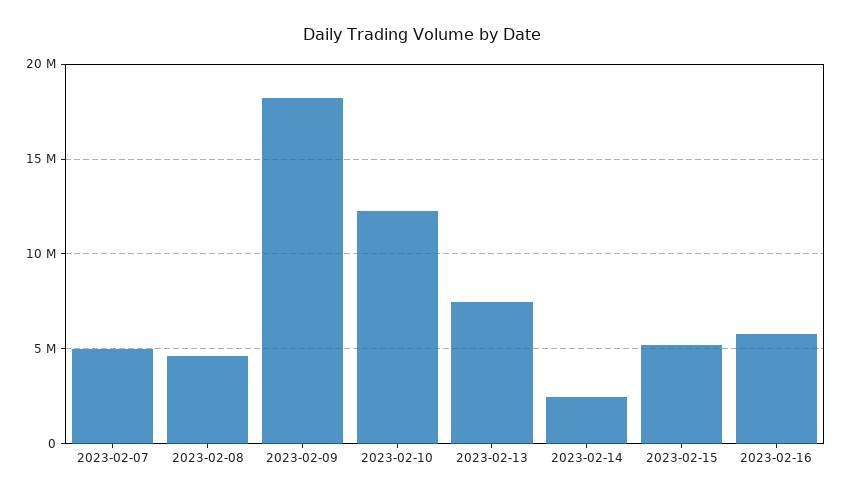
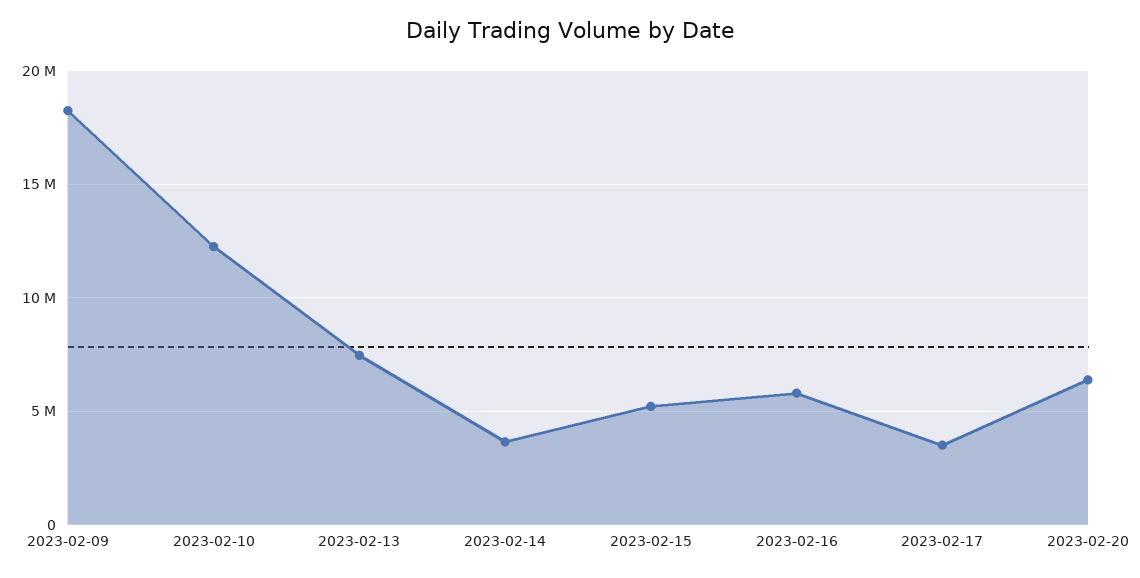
2023-02-07: 5000000 -> none
2023-02-08: 4500000 -> none
2023-02-14: 2500000 -> 3500000
2023-02-17: none -> 3500000
2023-02-20: none -> 6500000

